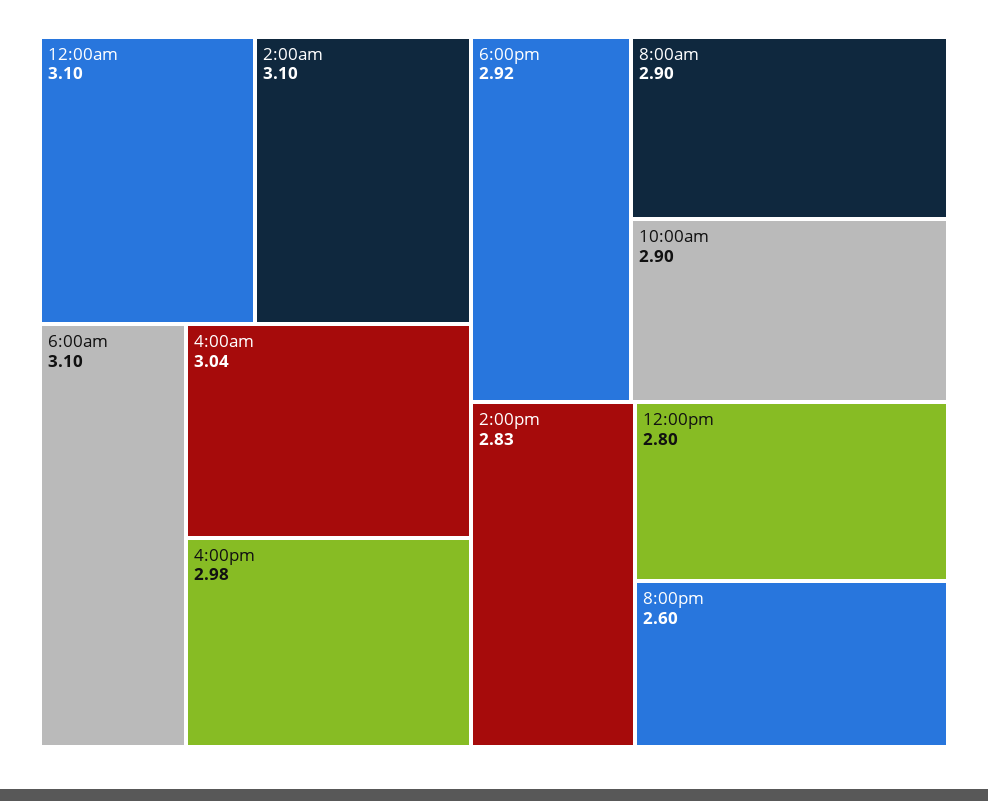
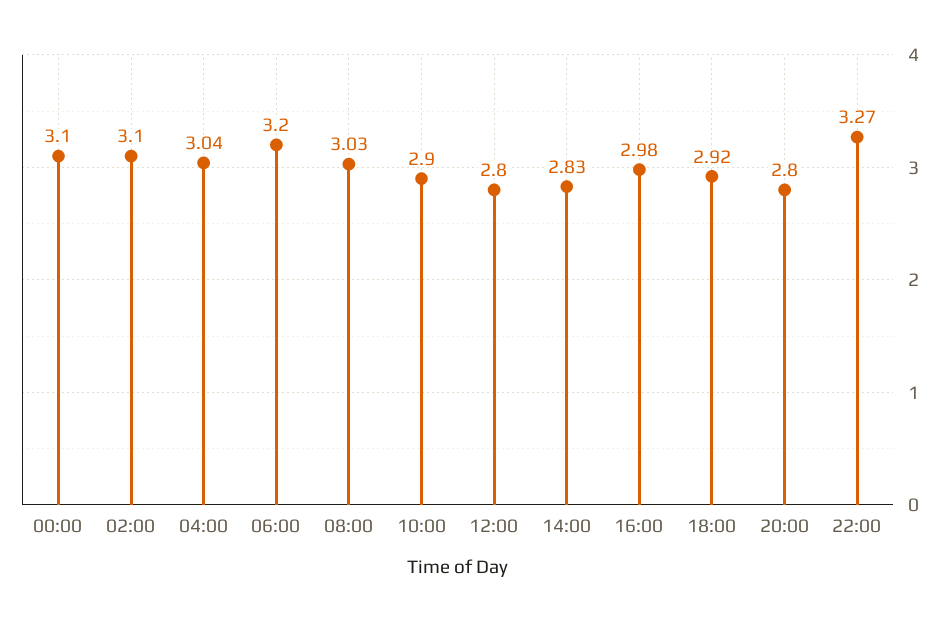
6:00am: 3.1 -> 3.2
8:00am: 2.9 -> 3.03
8:00pm: 2.6 -> 2.8
22:00: none -> 3.27

